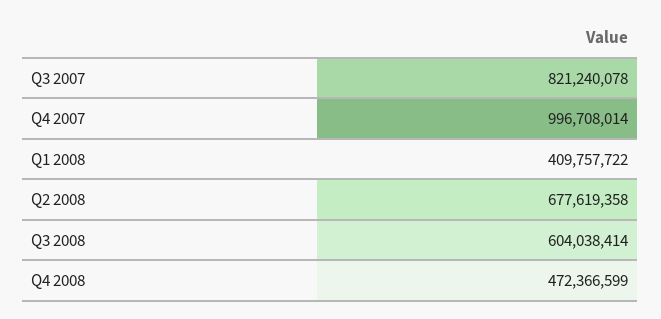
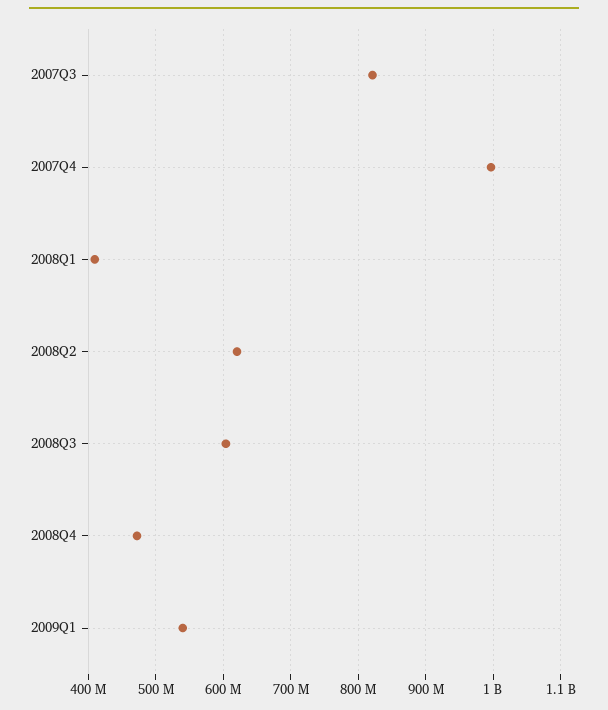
Q2 2008: 677619358 -> 620000000
2009Q1: none -> 540000000

